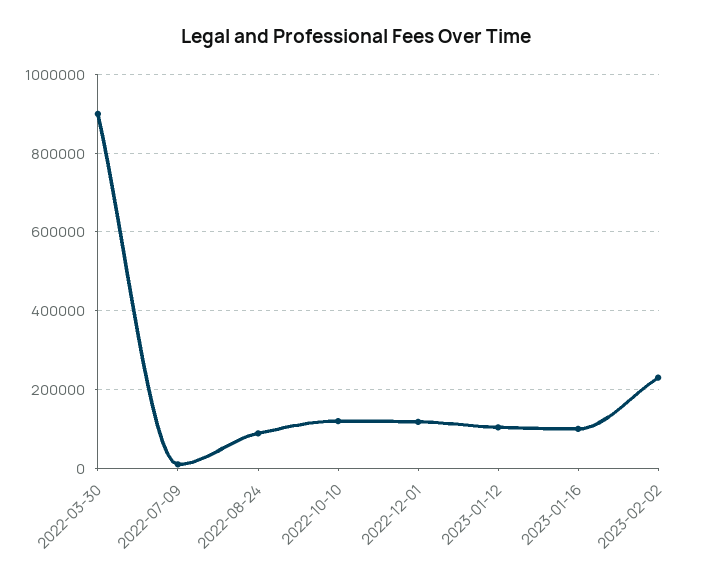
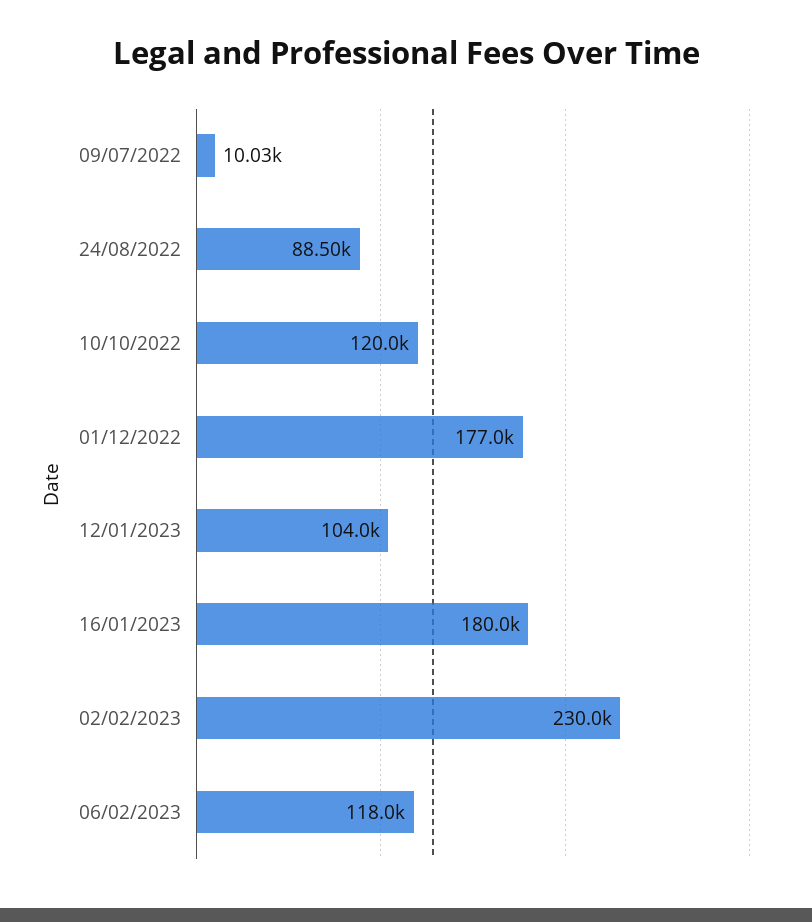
2022-03-30: 900000 -> none
2022-12-01: 120000 -> 177000
2023-01-16: 100000 -> 180000
06/02/2023: none -> 118000

